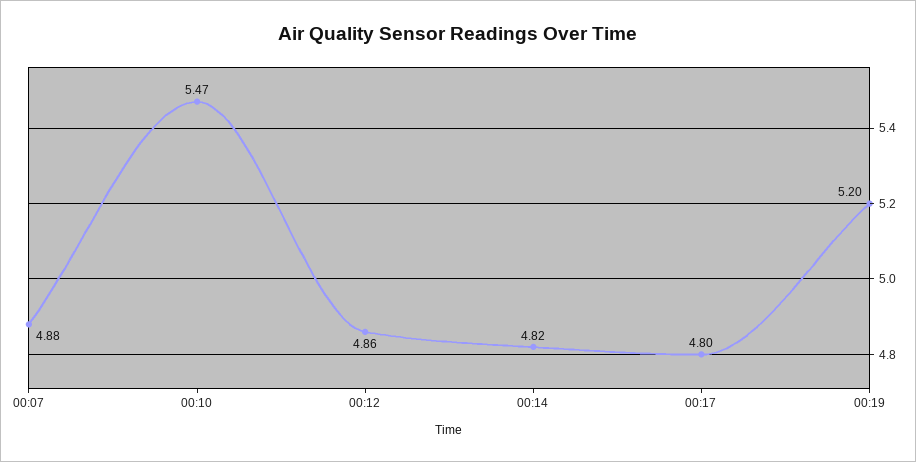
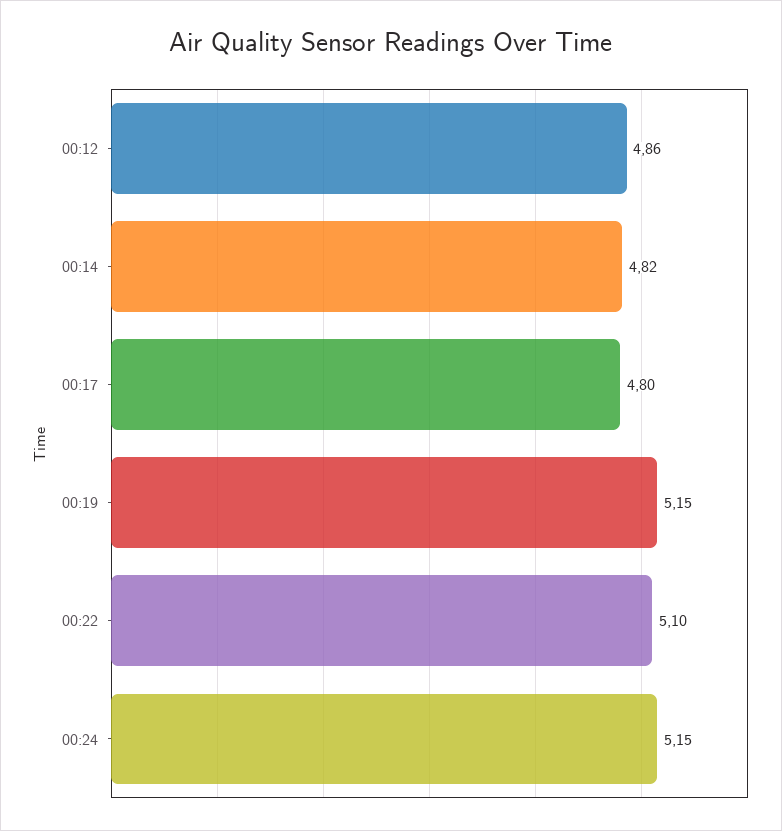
00:07: 4.88 -> none
00:10: 5.47 -> none
00:19: 5.2 -> 5.15
00:22: none -> 5.1
00:24: none -> 5.15

